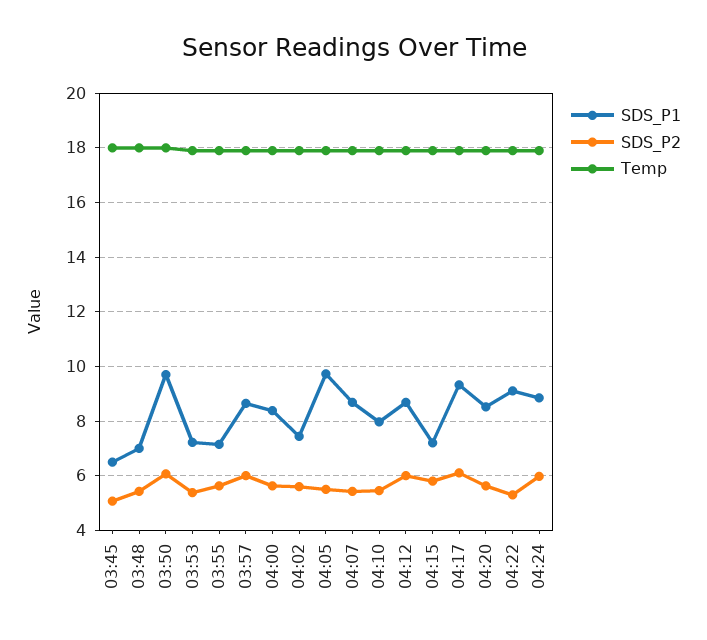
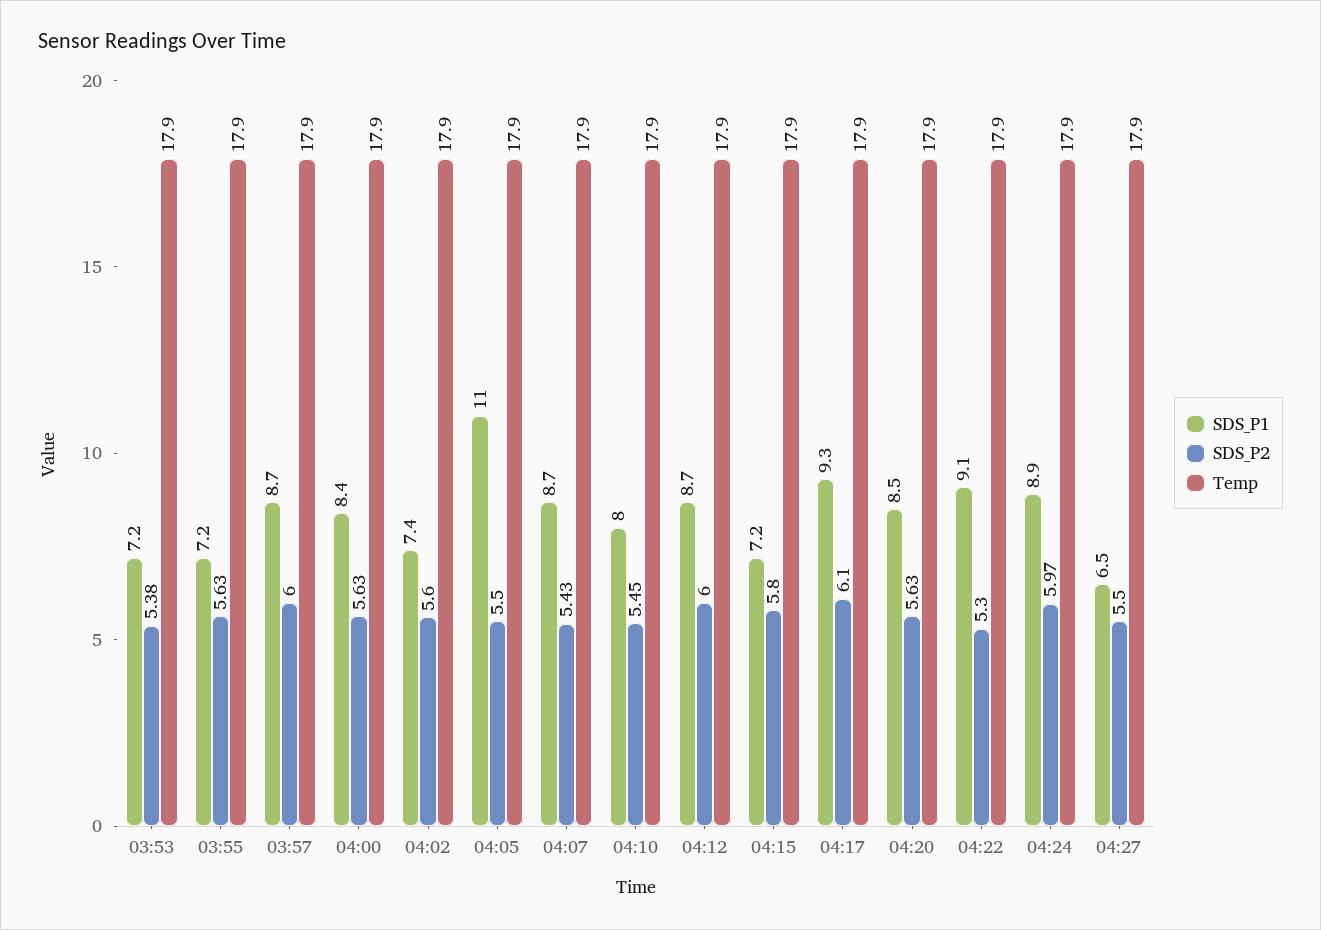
SDS_P1, 03:45: 6.5 -> none
SDS_P2, 03:45: 5 -> none
Temp, 03:45: 18 -> none
SDS_P1, 03:48: 7 -> none
SDS_P2, 03:48: 5.5 -> none
Temp, 03:48: 18 -> none
SDS_P1, 03:50: 9.75 -> none
SDS_P2, 03:50: 6 -> none
Temp, 03:50: 18 -> none
SDS_P1, 04:05: 9.75 -> 11
SDS_P1, 04:27: none -> 6.5
SDS_P2, 04:27: none -> 5.5
Temp, 04:27: none -> 17.9

